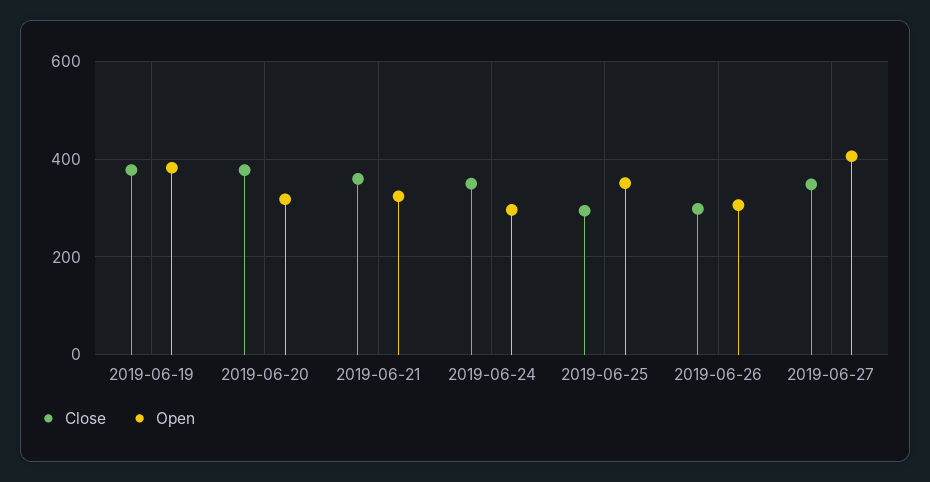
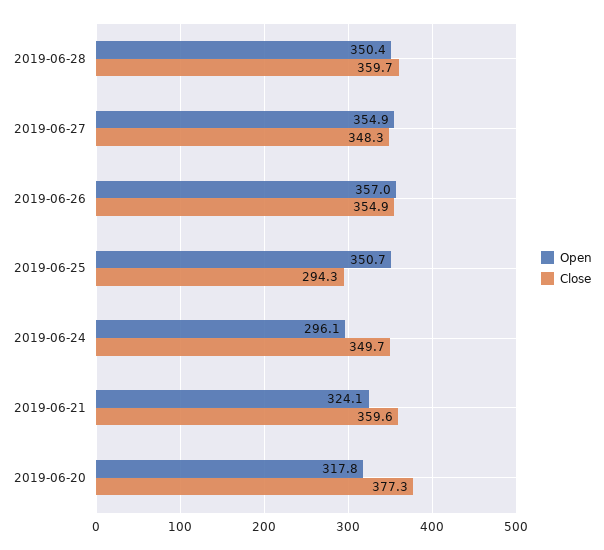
Close, 2019-06-19: 380 -> none
Open, 2019-06-19: 380 -> none
Close, 2019-06-26: 300 -> 354.9
Open, 2019-06-26: 300 -> 357
Open, 2019-06-27: 400 -> 354.9
Open, 2019-06-28: none -> 350.4
Close, 2019-06-28: none -> 359.7

